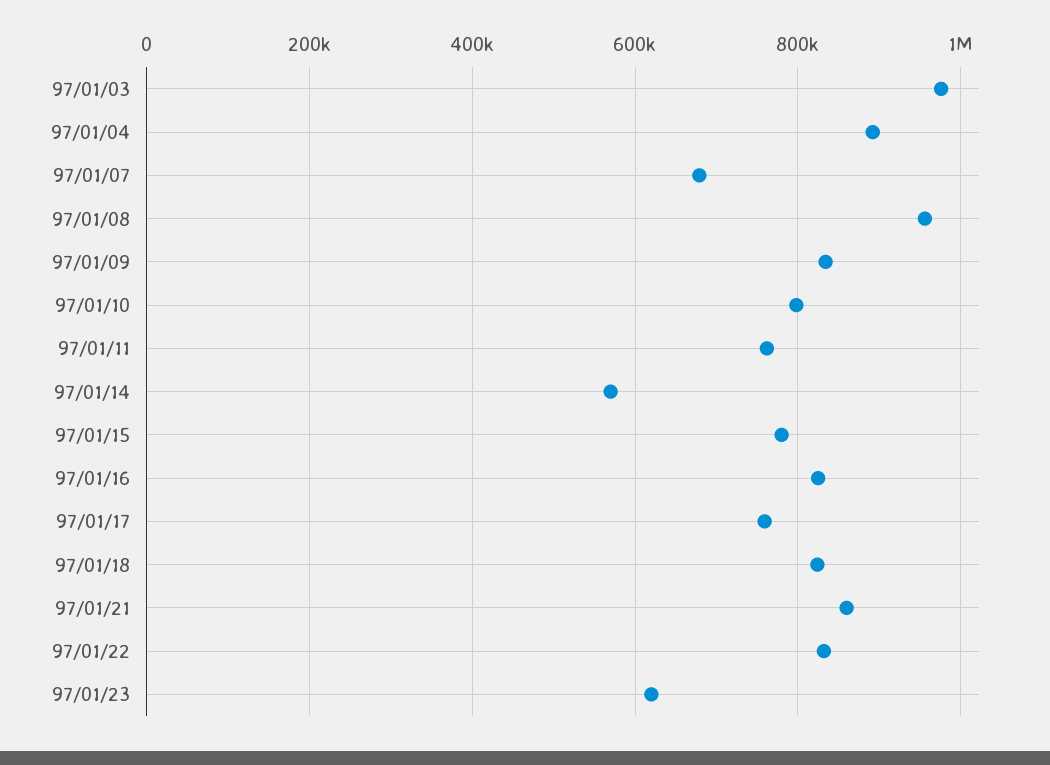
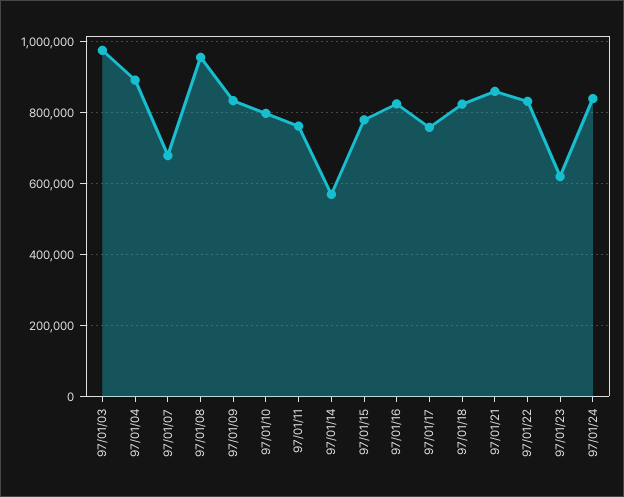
97/01/24: none -> 840000

